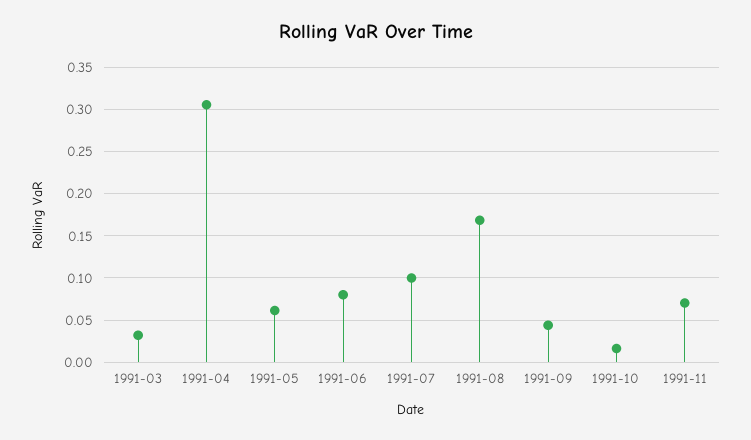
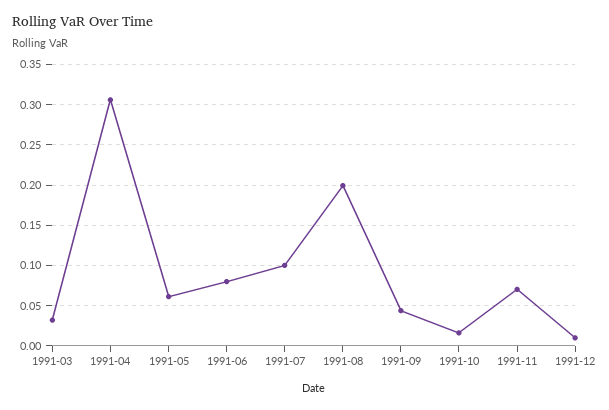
1991-08: 0.17 -> 0.2
1991-12: none -> 0.01

